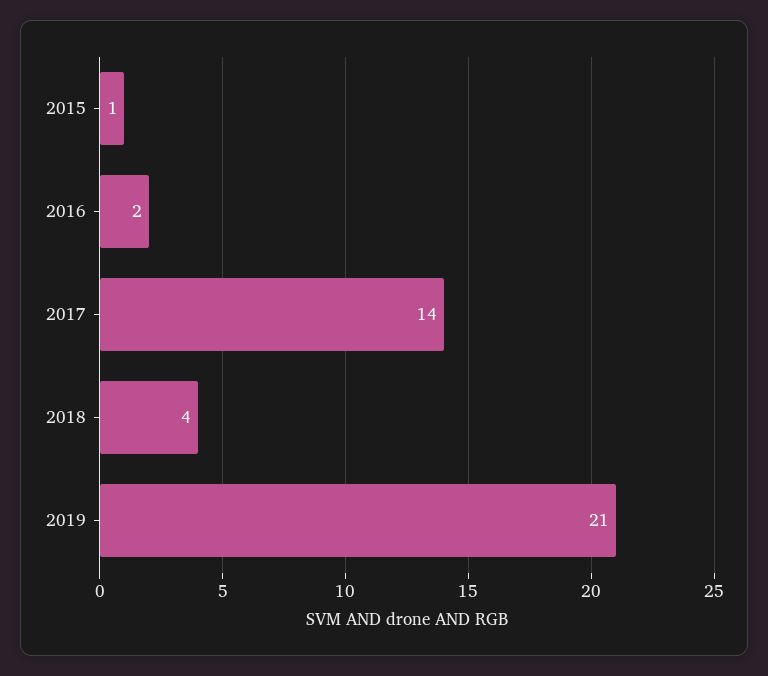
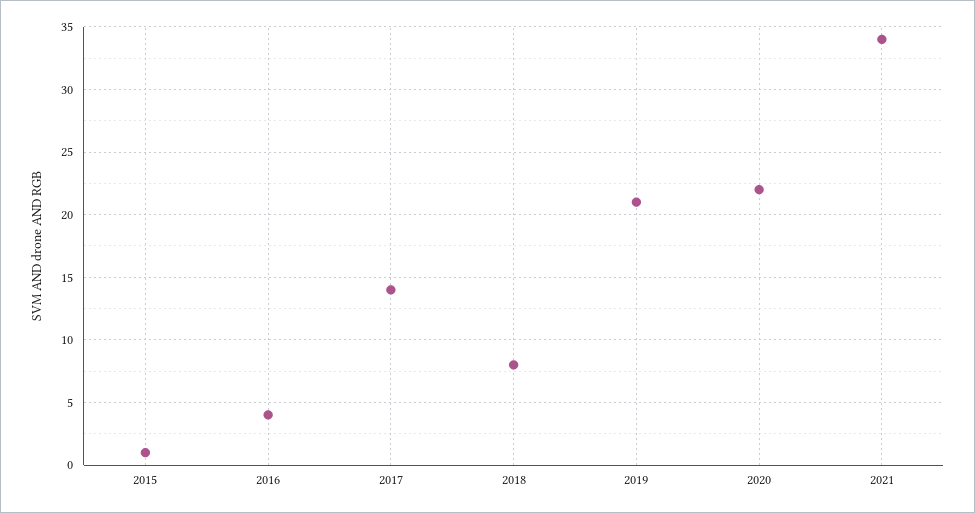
2016: 2 -> 4
2018: 4 -> 8
2020: none -> 22
2021: none -> 34

